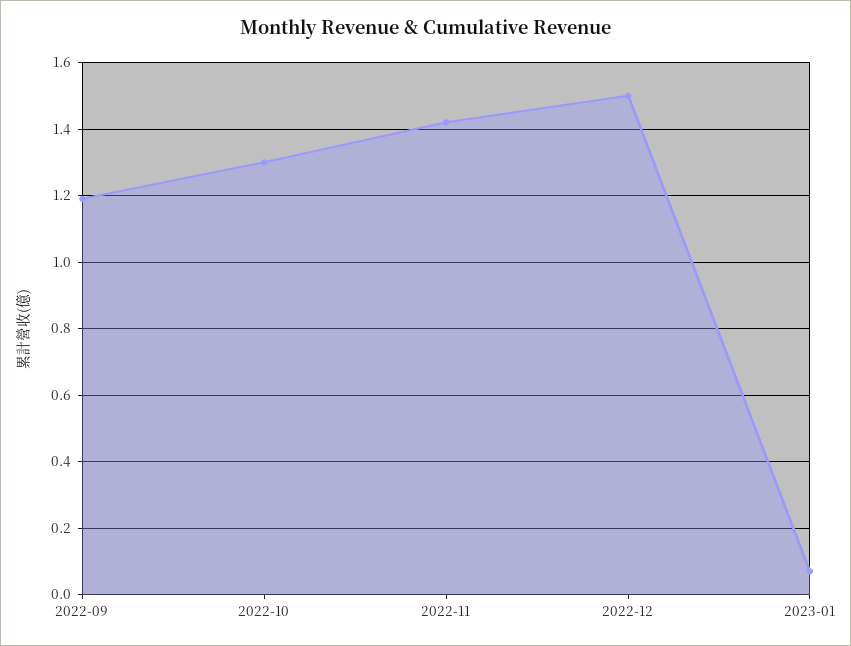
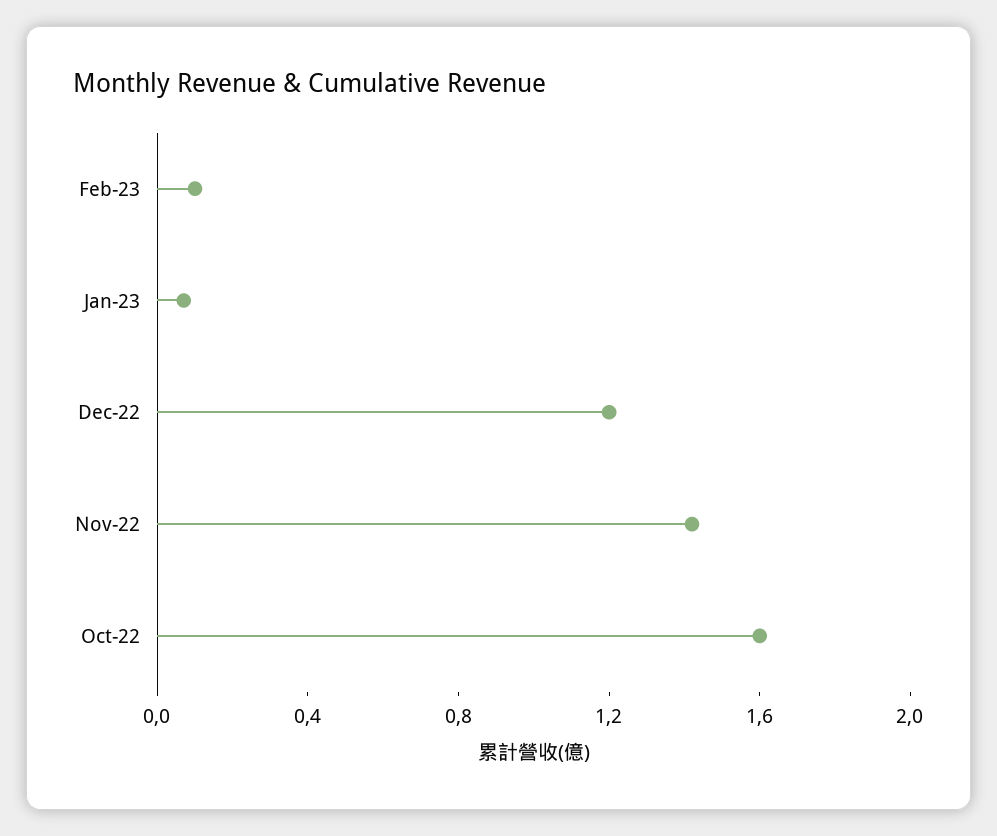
2022-09: 1.2 -> none
2022-10: 1.3 -> 1.6
2022-12: 1.5 -> 1.2
Feb-23: none -> 0.1

